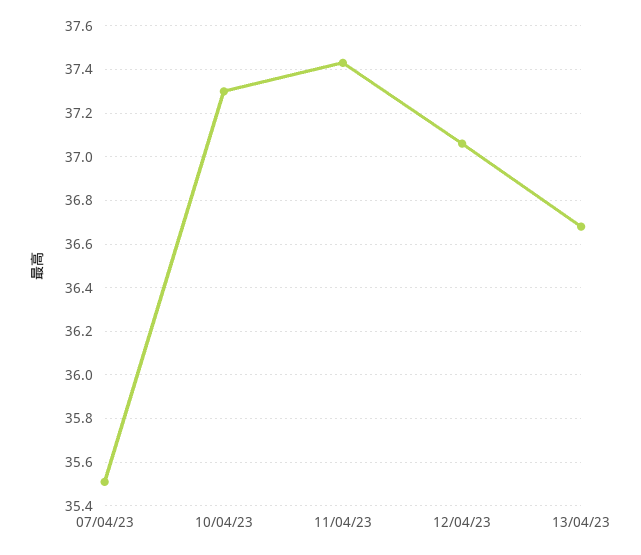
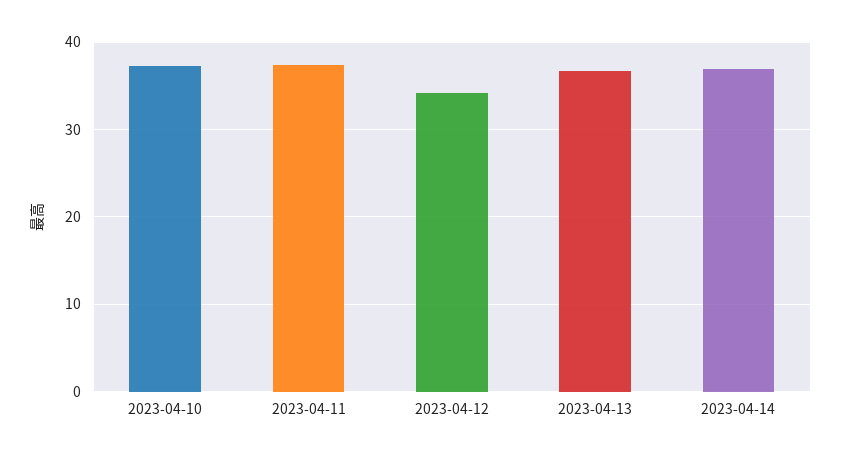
07/04/23: 35.5 -> none
12/04/23: 37.05 -> 34
2023-04-14: none -> 37

